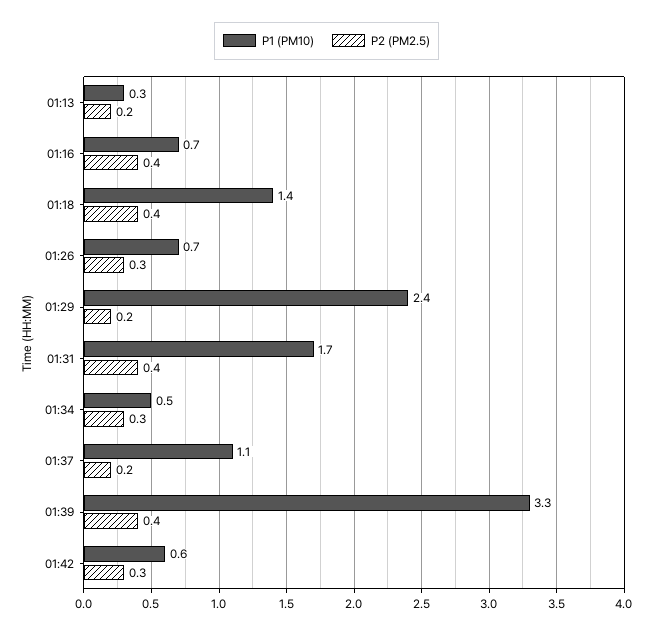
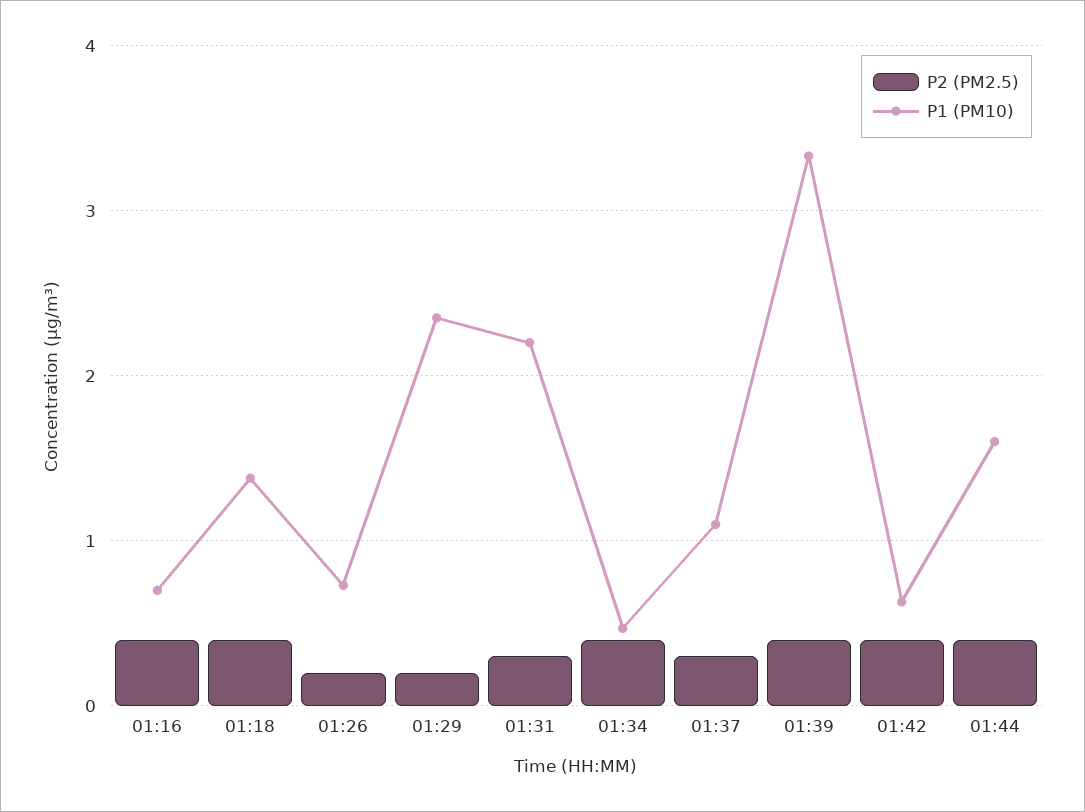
P1 (PM10), 01:13: 0.3 -> none
P2 (PM2.5), 01:13: 0.2 -> none
P2 (PM2.5), 01:26: 0.3 -> 0.2
P1 (PM10), 01:31: 1.7 -> 2.2
P2 (PM2.5), 01:31: 0.4 -> 0.3
P2 (PM2.5), 01:34: 0.3 -> 0.4
P2 (PM2.5), 01:37: 0.2 -> 0.3
P2 (PM2.5), 01:42: 0.3 -> 0.4
P2 (PM2.5), 01:44: none -> 0.4
P1 (PM10), 01:44: none -> 1.6

